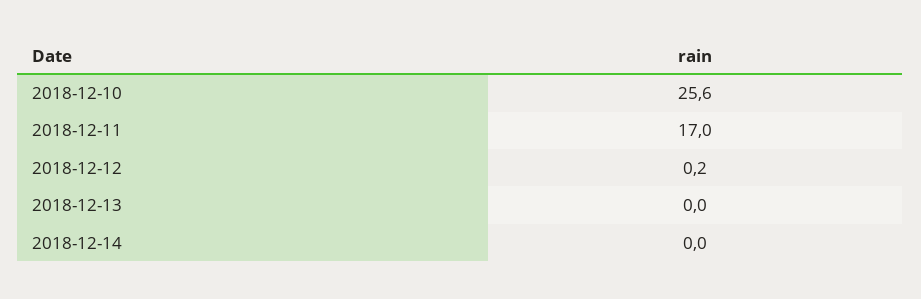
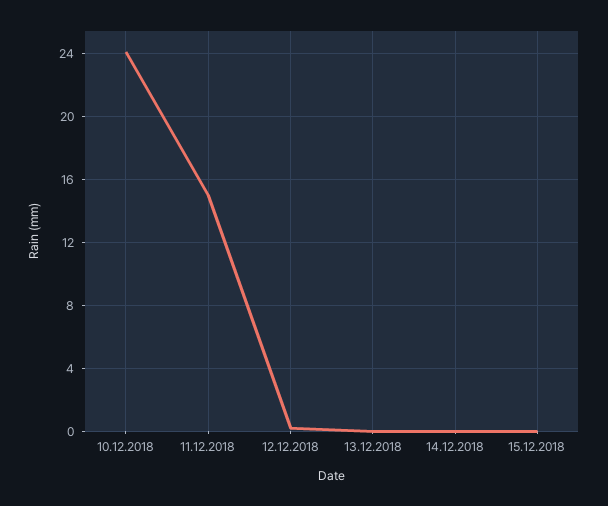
2018-12-10: 25.6 -> 24
2018-12-11: 17 -> 15
15.12.2018: none -> 0

